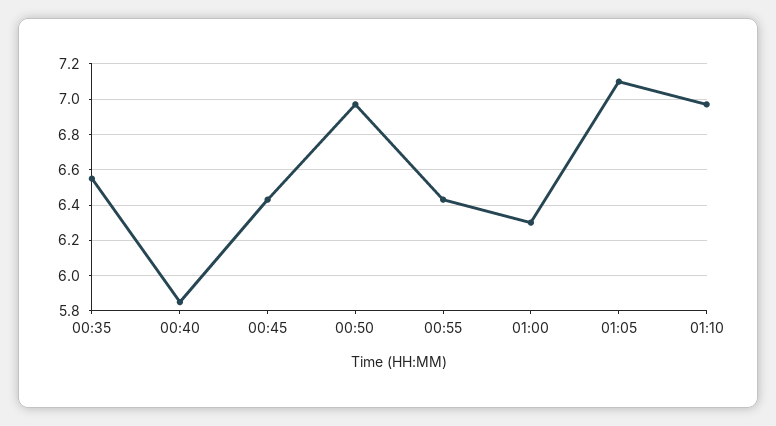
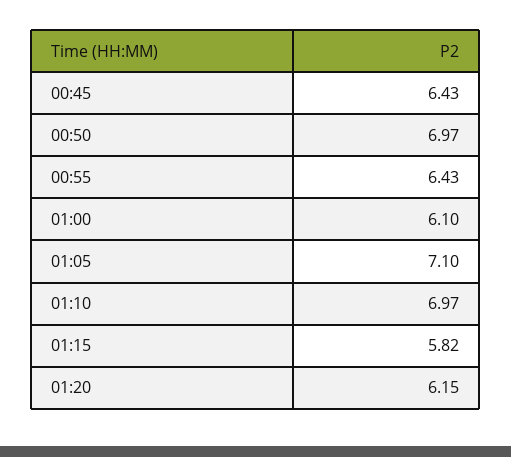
00:35: 6.55 -> none
00:40: 5.85 -> none
01:00: 6.3 -> 6.1
01:15: none -> 5.82
01:20: none -> 6.15

